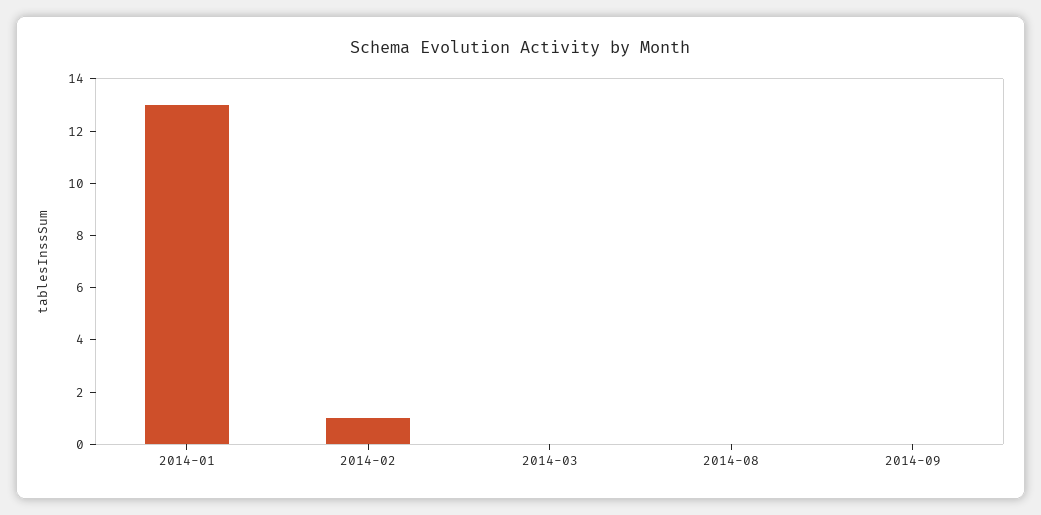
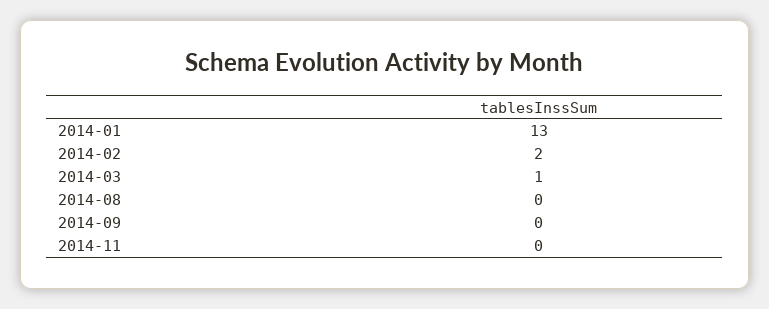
2014-02: 1 -> 2
2014-03: 0 -> 1
2014-11: none -> 0

